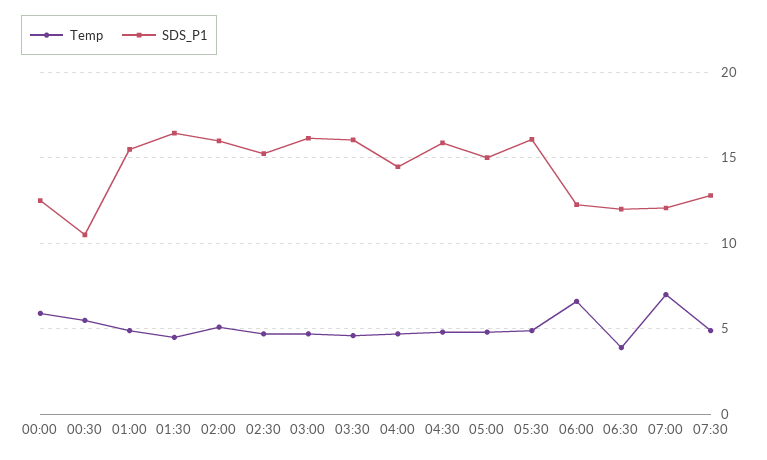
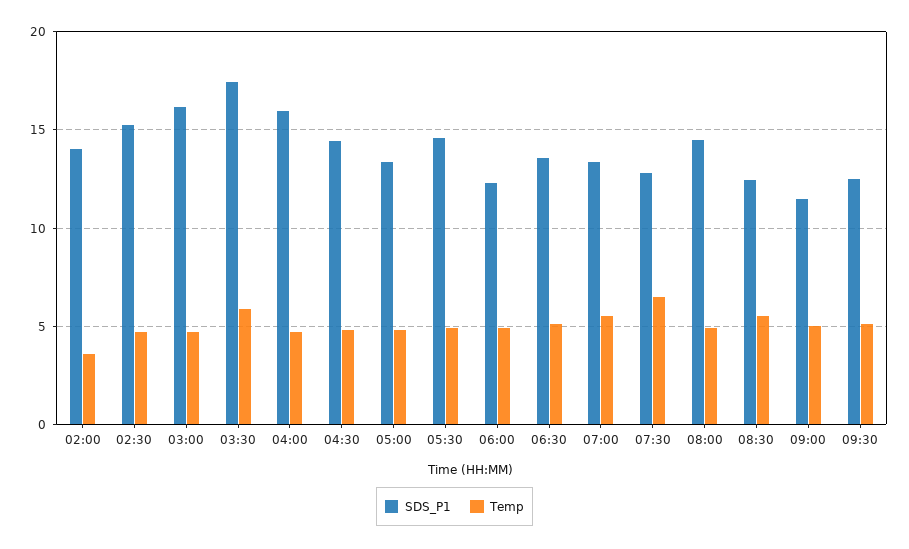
Temp, 00:00: 6 -> none
SDS_P1, 00:00: 12.5 -> none
Temp, 00:30: 5.5 -> none
SDS_P1, 00:30: 10.5 -> none
Temp, 01:00: 5 -> none
SDS_P1, 01:00: 15.5 -> none
Temp, 01:30: 4.5 -> none
SDS_P1, 01:30: 16.5 -> none
Temp, 02:00: 5 -> 3.5
SDS_P1, 02:00: 16 -> 14
Temp, 03:30: 4.5 -> 6
SDS_P1, 03:30: 16 -> 17.5
SDS_P1, 04:00: 14.5 -> 16
SDS_P1, 04:30: 16 -> 14.5
SDS_P1, 05:00: 15 -> 13.5
SDS_P1, 05:30: 16 -> 14.5
Temp, 06:00: 6.5 -> 5
Temp, 06:30: 4 -> 5
SDS_P1, 06:30: 12 -> 13.5
Temp, 07:00: 7 -> 5.5
SDS_P1, 07:00: 12 -> 13.5
Temp, 07:30: 5 -> 6.5
SDS_P1, 08:00: none -> 14.5
Temp, 08:00: none -> 5
SDS_P1, 08:30: none -> 12.5
Temp, 08:30: none -> 5.5
SDS_P1, 09:00: none -> 11.5
Temp, 09:00: none -> 5
SDS_P1, 09:30: none -> 12.5
Temp, 09:30: none -> 5

